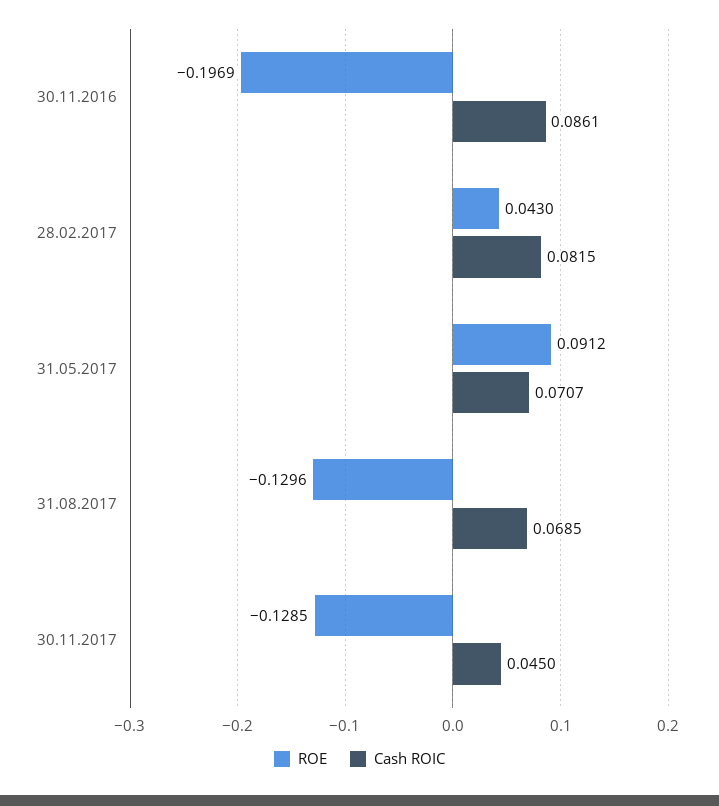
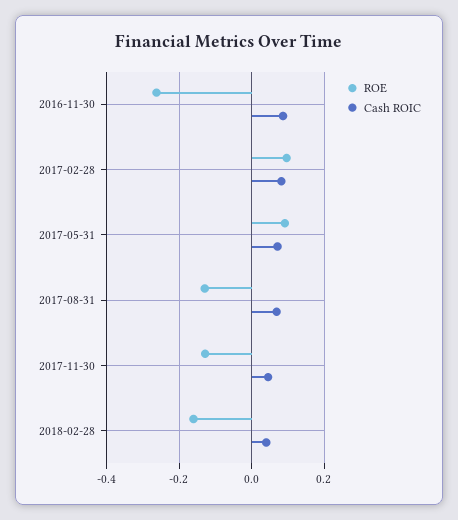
ROE, 30.11.2016: -0.1969 -> -0.26
ROE, 28.02.2017: 0.043 -> 0.1
ROE, 2018-02-28: none -> -0.16
Cash ROIC, 2018-02-28: none -> 0.04

